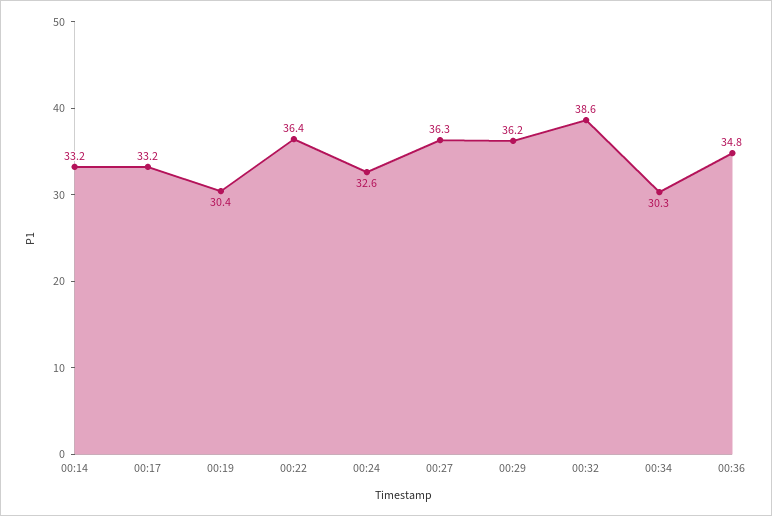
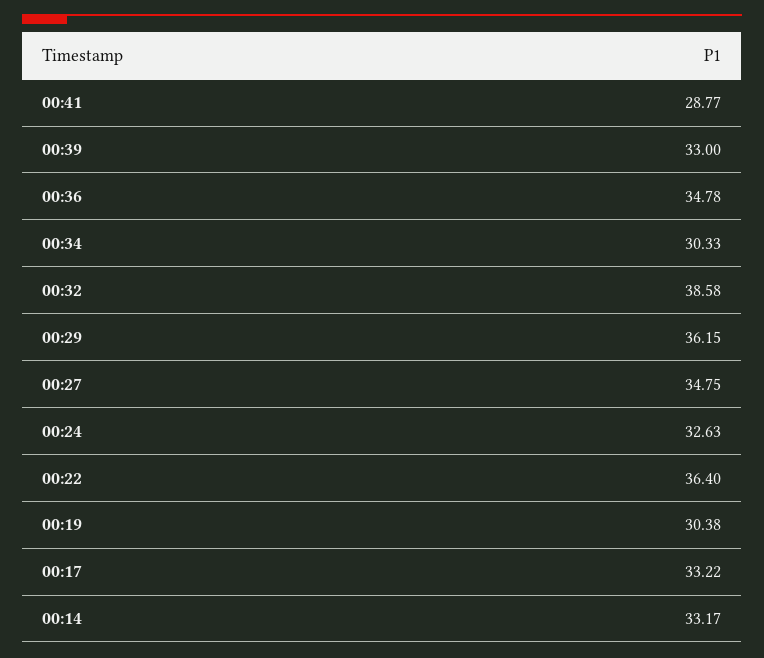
00:27: 36.3 -> 34.75
00:41: none -> 28.77
00:39: none -> 33

